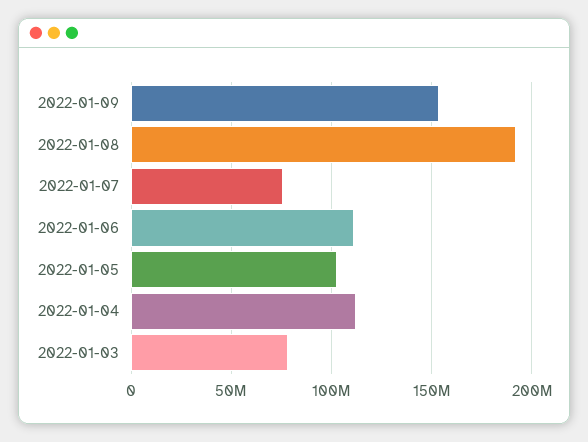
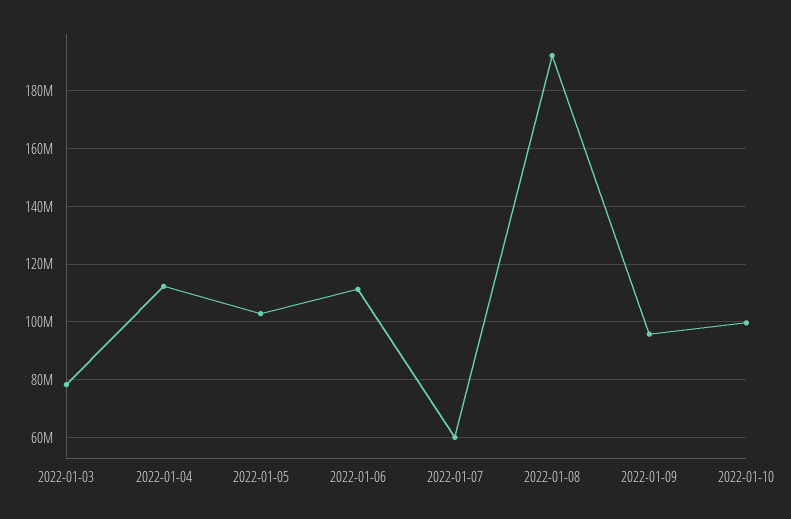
2022-01-09: 155000000 -> 95000000
2022-01-07: 75000000 -> 60000000
2022-01-10: none -> 100000000

